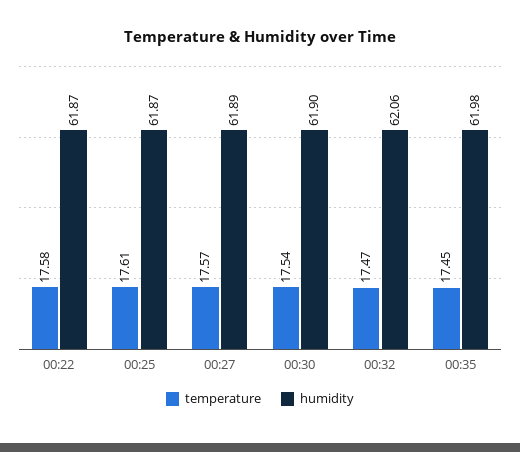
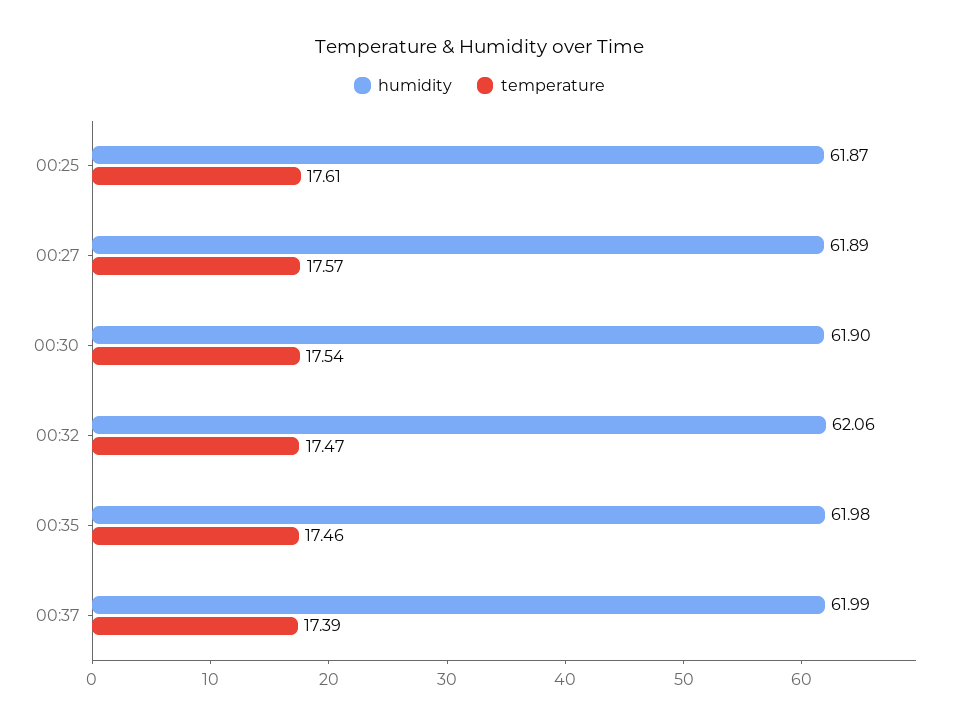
temperature, 00:22: 17.58 -> none
humidity, 00:22: 61.87 -> none
temperature, 00:35: 17.45 -> 17.46
humidity, 00:37: none -> 61.99
temperature, 00:37: none -> 17.39

